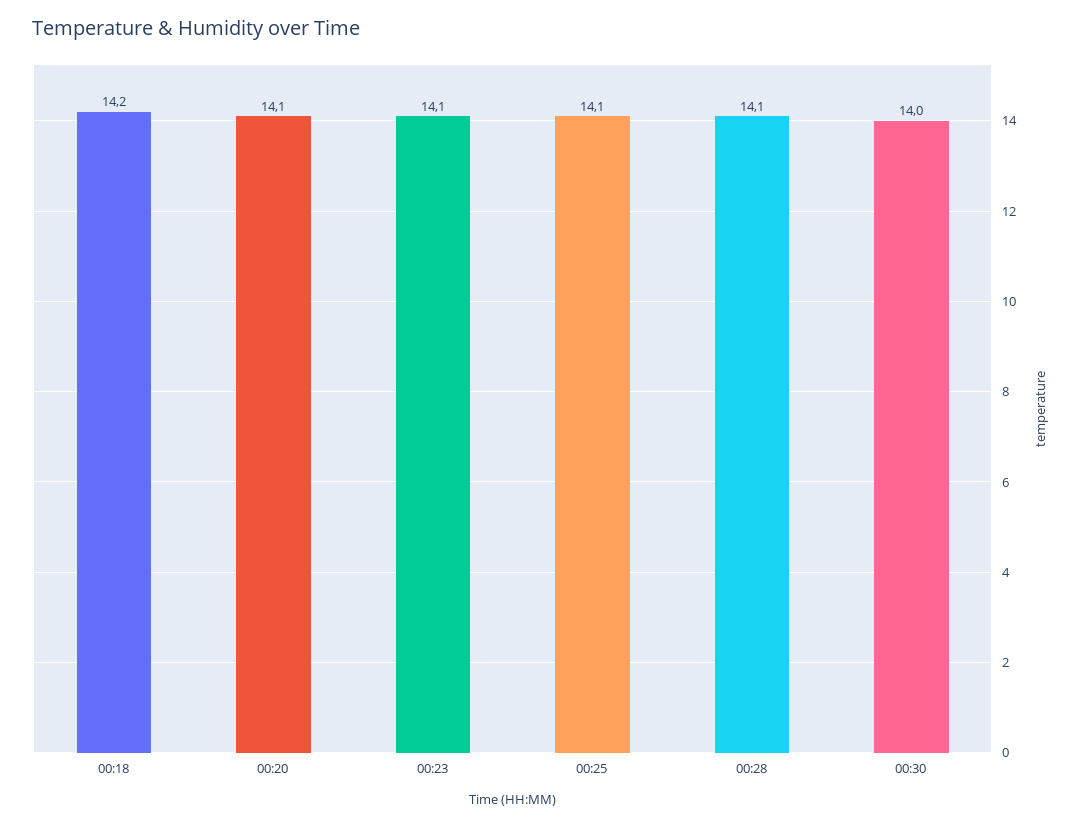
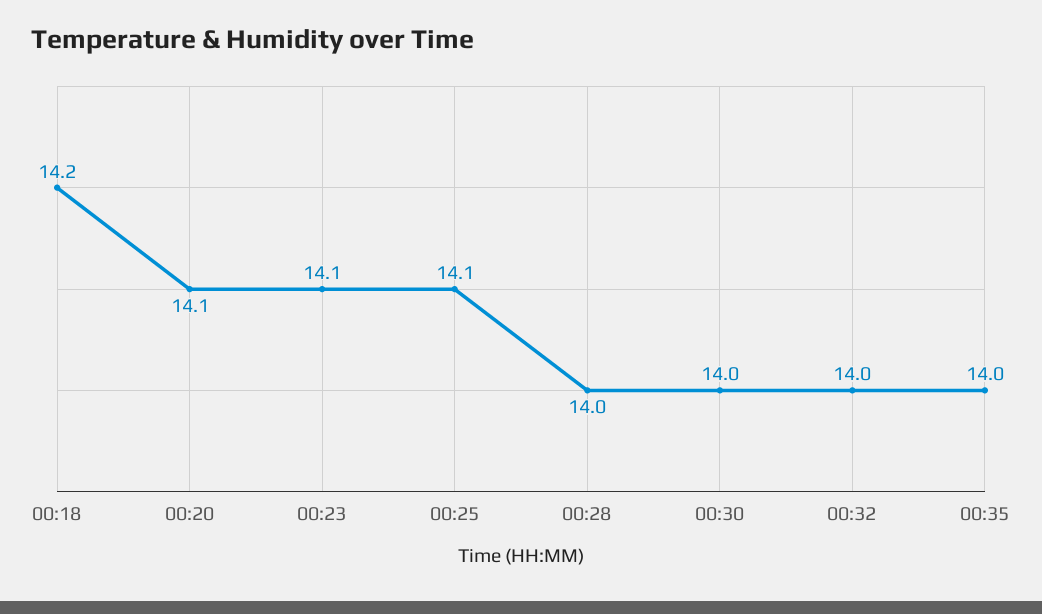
00:28: 14.1 -> 14
00:32: none -> 14
00:35: none -> 14

